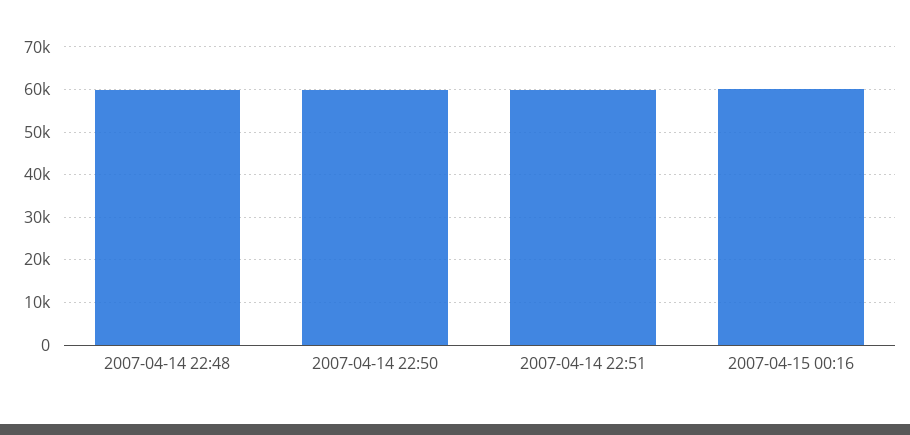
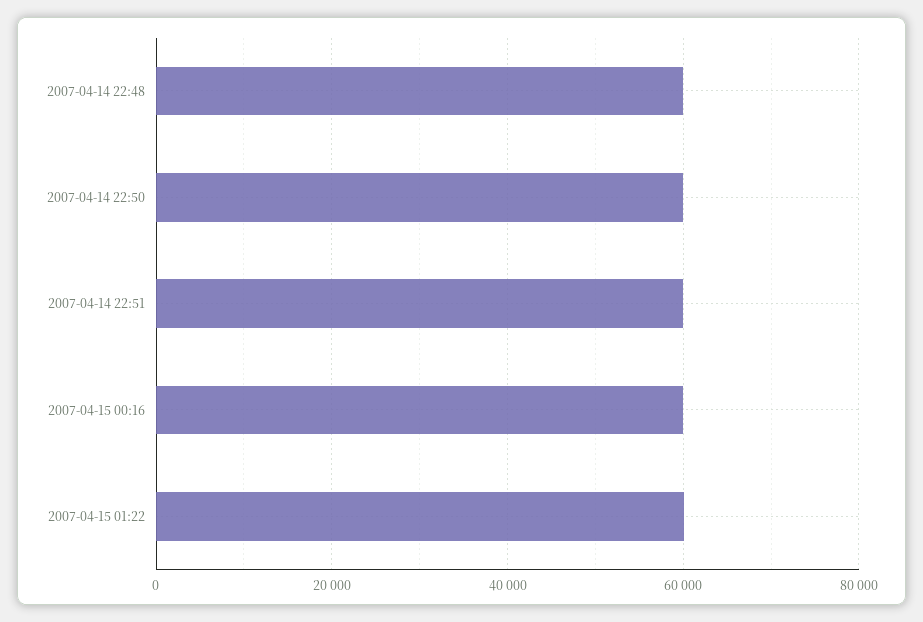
2007-04-15 01:22: none -> 60000

